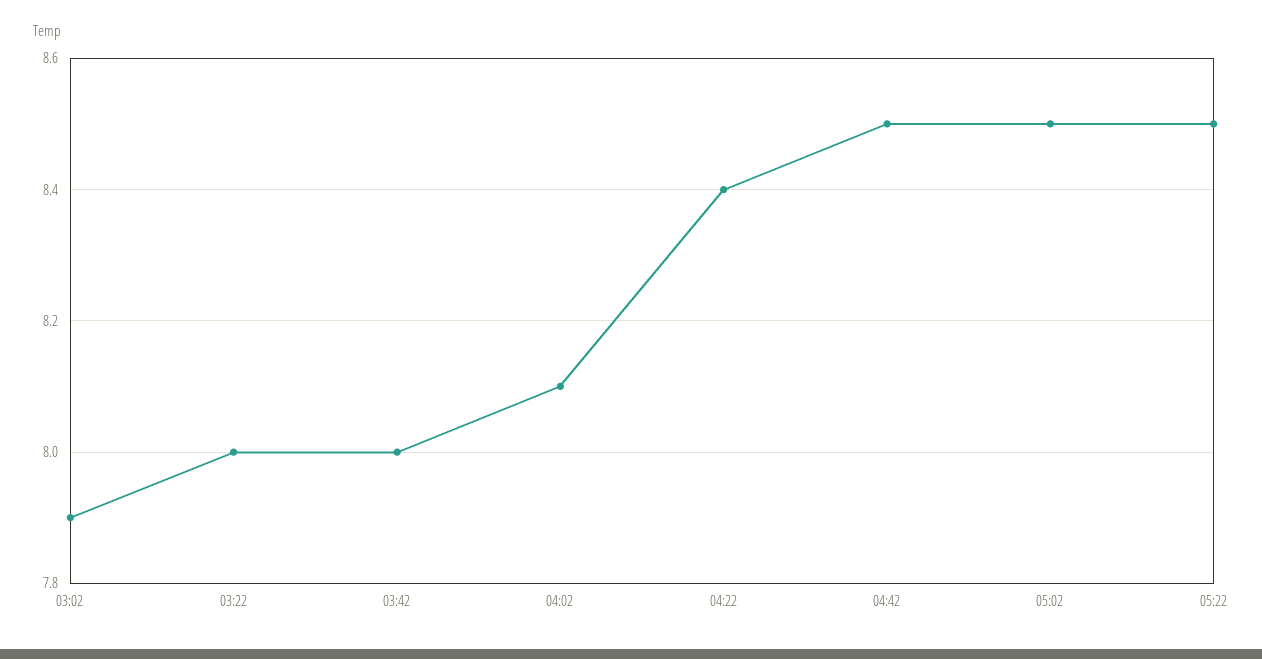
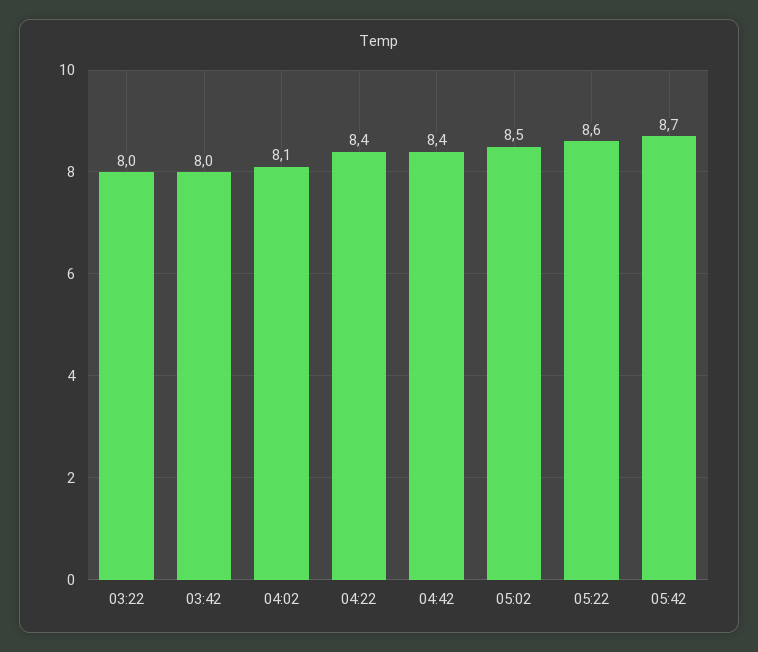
03:02: 7.9 -> none
04:42: 8.5 -> 8.4
05:22: 8.5 -> 8.6
05:42: none -> 8.7

